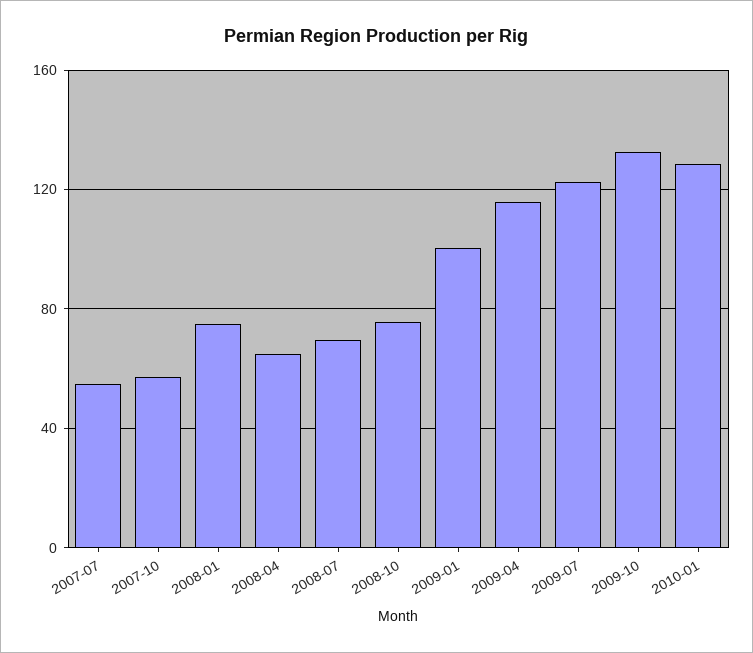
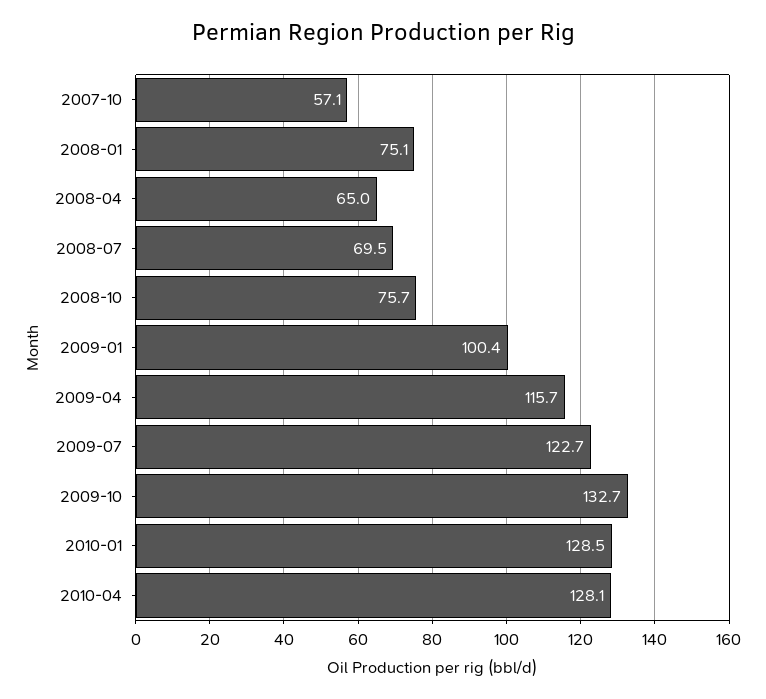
2007-07: 55 -> none
2010-04: none -> 128.1

